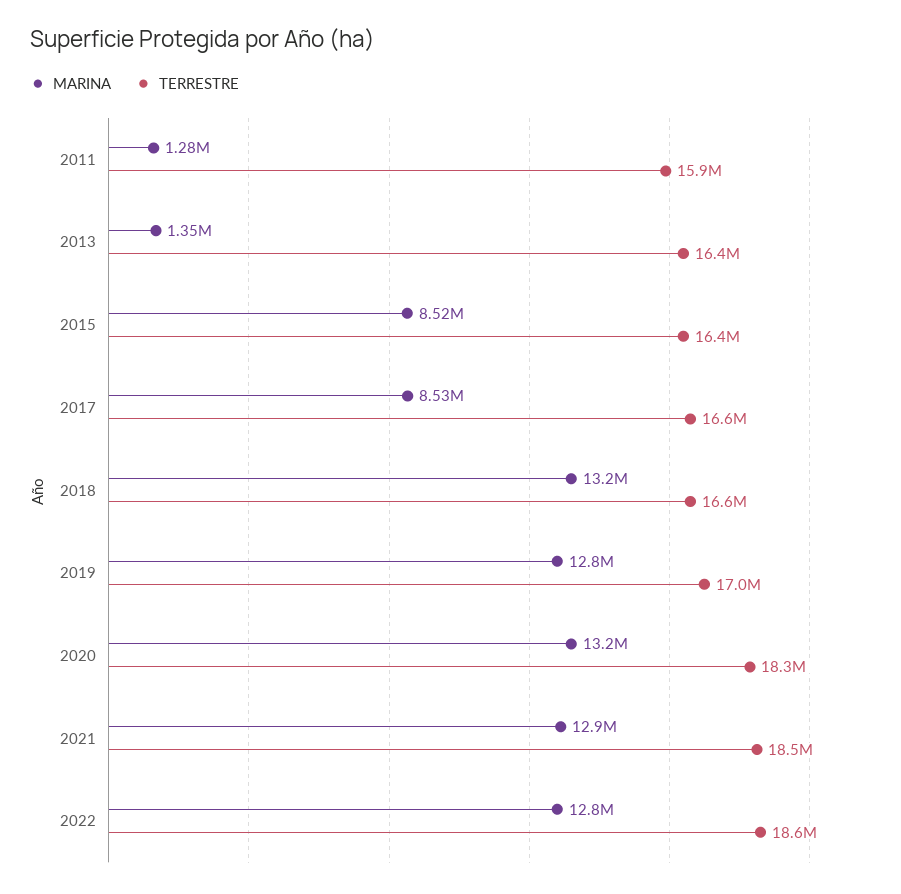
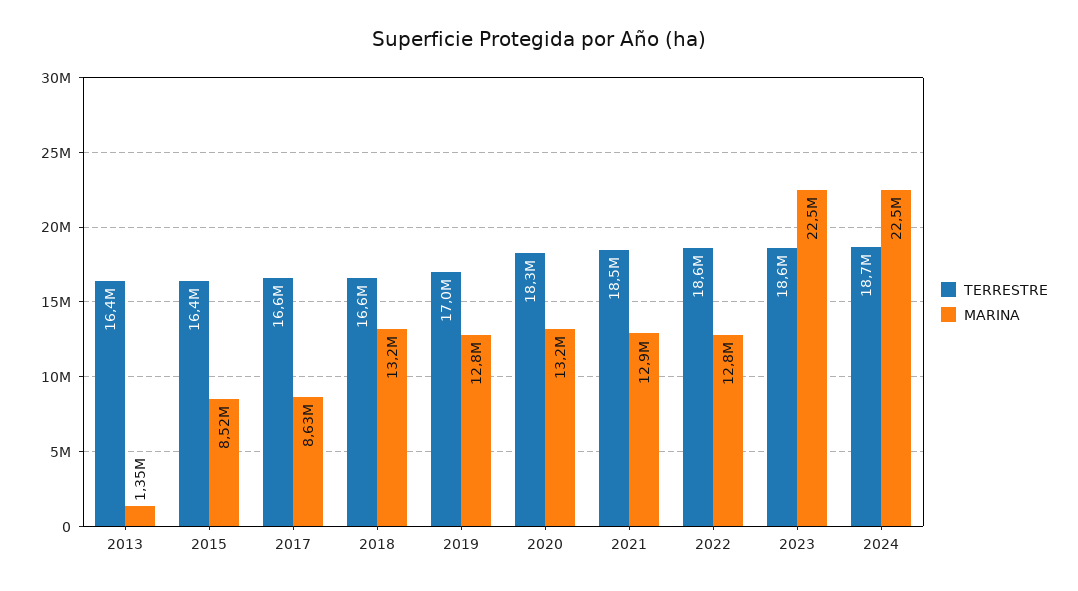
MARINA, 2011: 1280000 -> none
TERRESTRE, 2011: 15900000 -> none
MARINA, 2017: 8530000 -> 8630000
TERRESTRE, 2023: none -> 18600000
MARINA, 2023: none -> 22500000
TERRESTRE, 2024: none -> 18700000
MARINA, 2024: none -> 22500000

